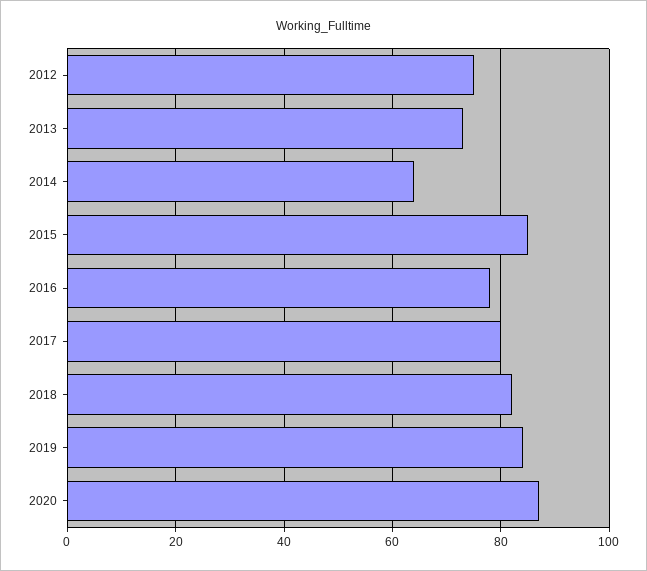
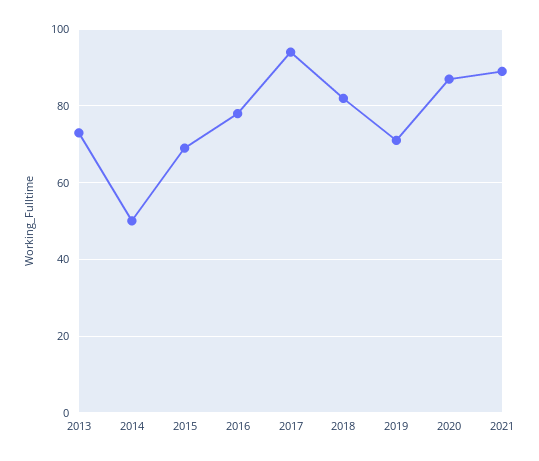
2012: 75 -> none
2014: 65 -> 50
2015: 85 -> 70
2017: 80 -> 95
2019: 85 -> 70
2021: none -> 90

